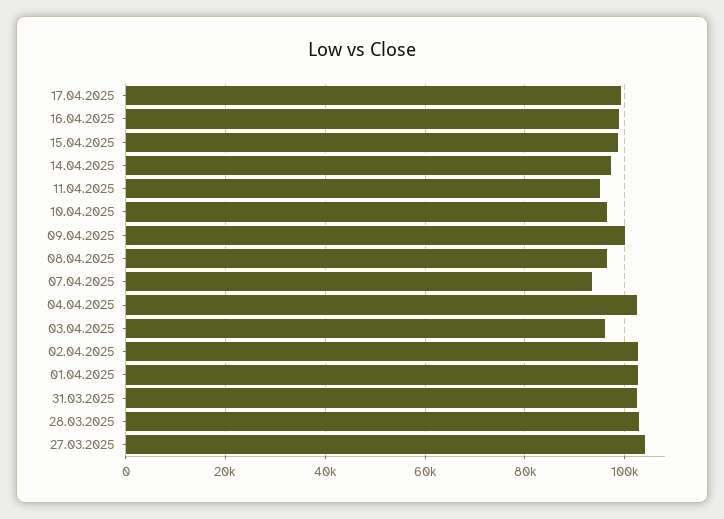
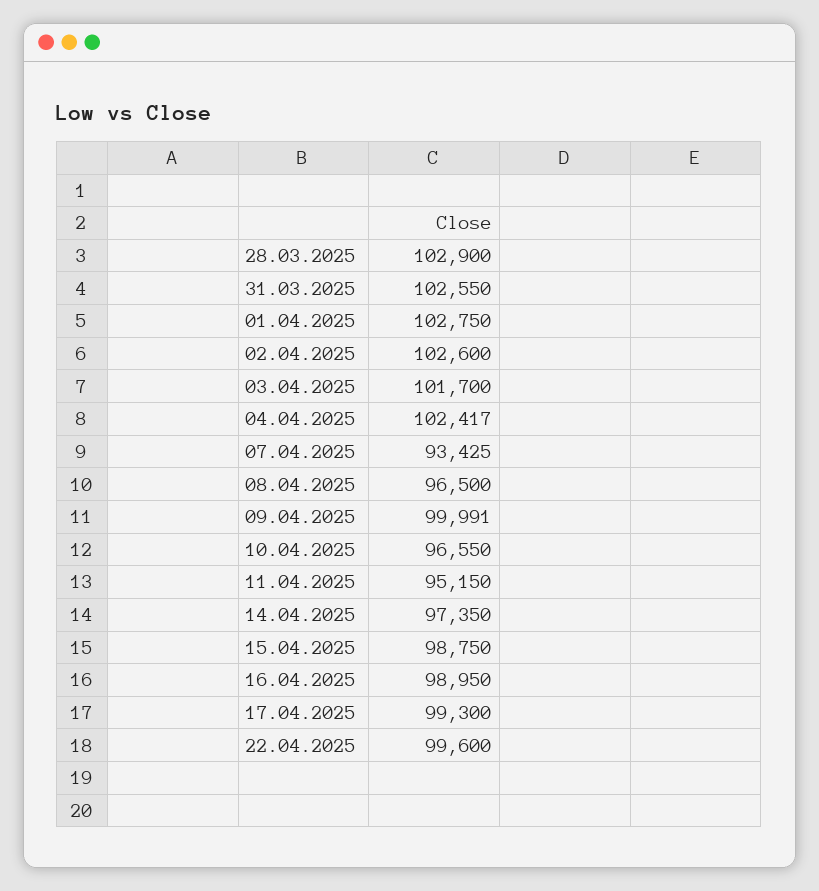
03.04.2025: 96000 -> 101700
27.03.2025: 104000 -> none
22.04.2025: none -> 99600

